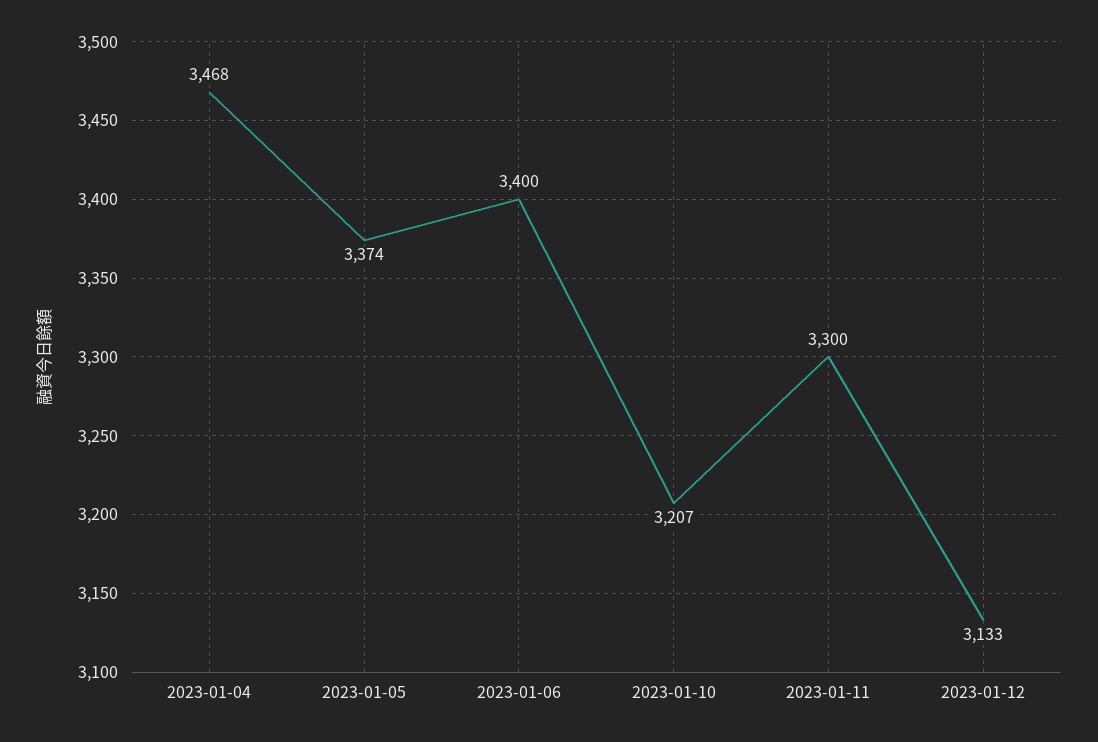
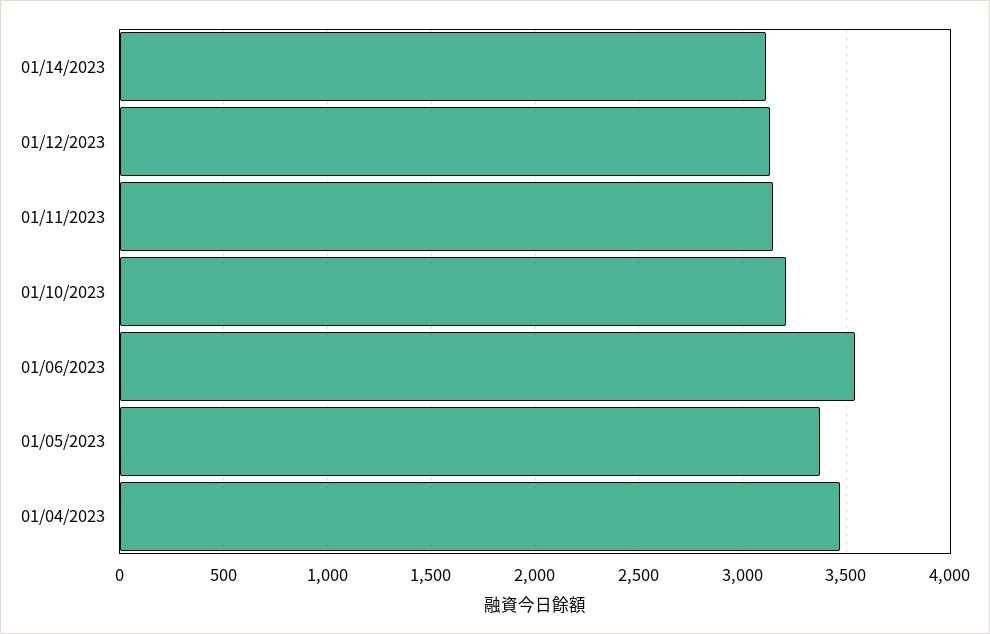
2023-01-06: 3400 -> 3550
2023-01-11: 3300 -> 3150
01/14/2023: none -> 3100

